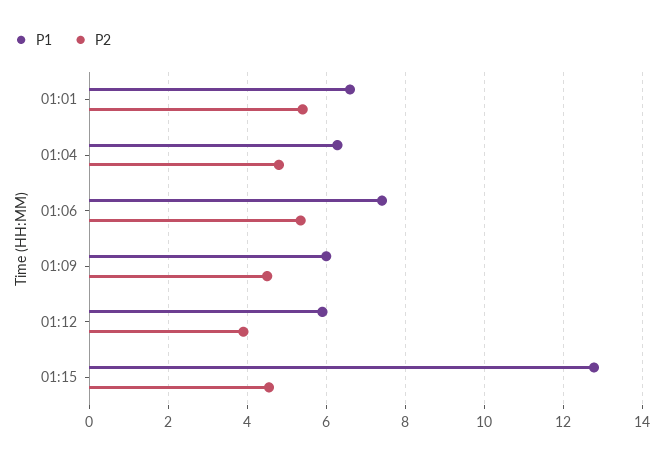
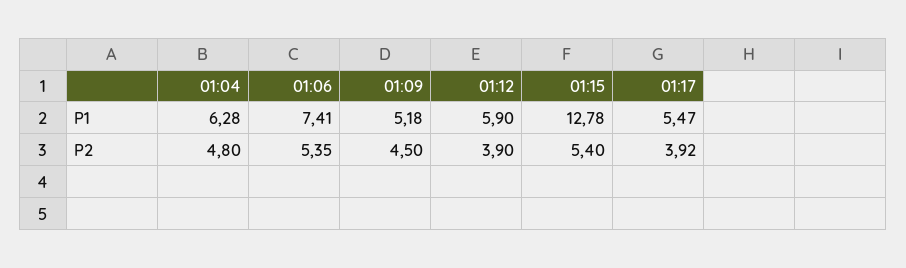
P1, 01:01: 6.6 -> none
P2, 01:01: 5.4 -> none
P1, 01:09: 6 -> 5.18
P2, 01:15: 4.6 -> 5.4
P1, 01:17: none -> 5.47
P2, 01:17: none -> 3.92

